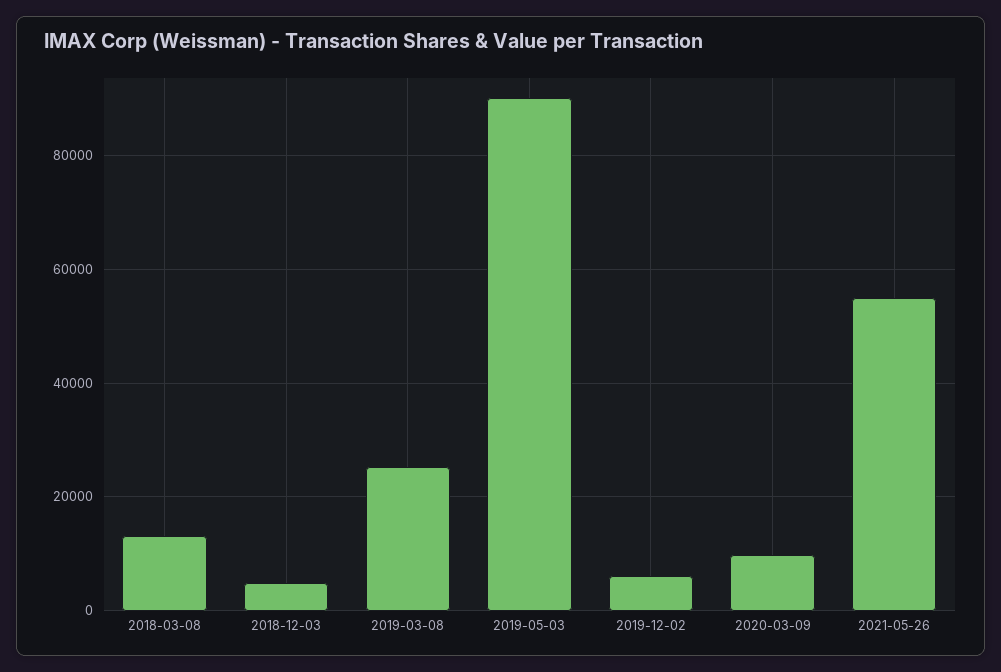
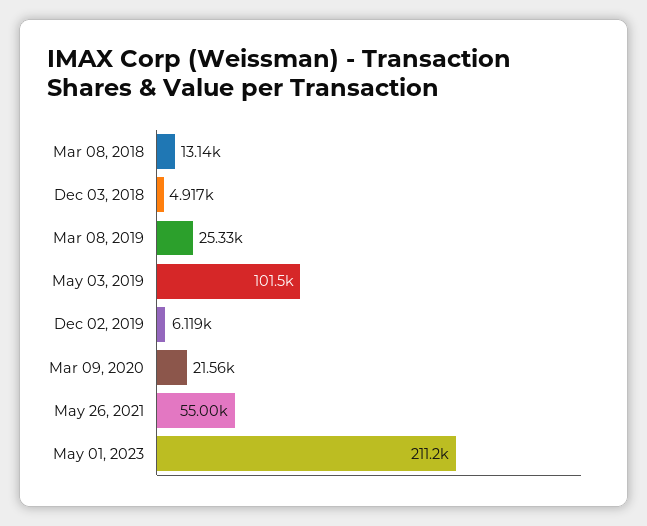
2019-05-03: 90000 -> 101500
2020-03-09: 10000 -> 21560
May 01, 2023: none -> 211200

